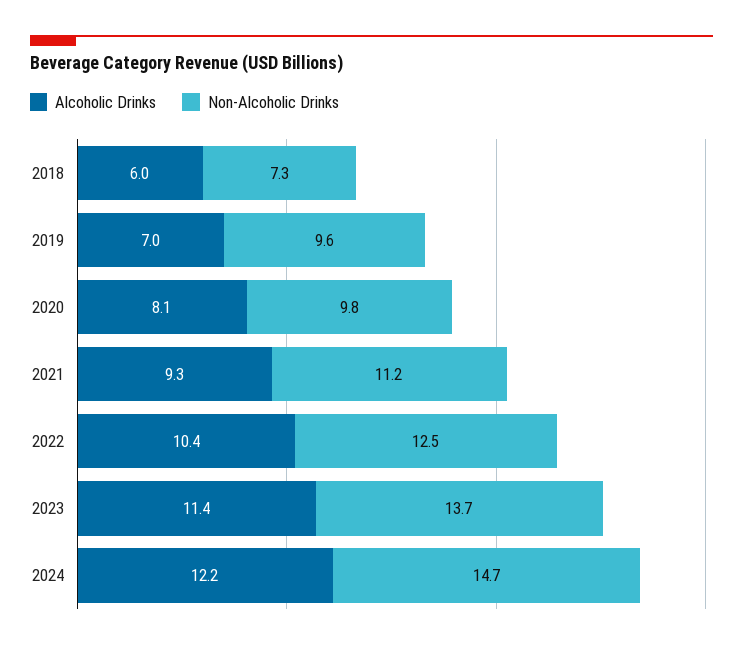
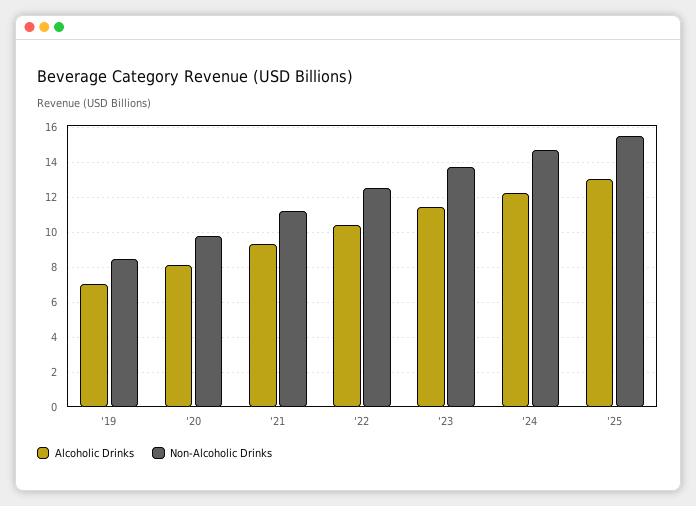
Alcoholic Drinks, 2018: 6 -> none
Non-Alcoholic Drinks, 2018: 7.3 -> none
Non-Alcoholic Drinks, 2019: 9.6 -> 8.5
Alcoholic Drinks, '25: none -> 13
Non-Alcoholic Drinks, '25: none -> 15.5

